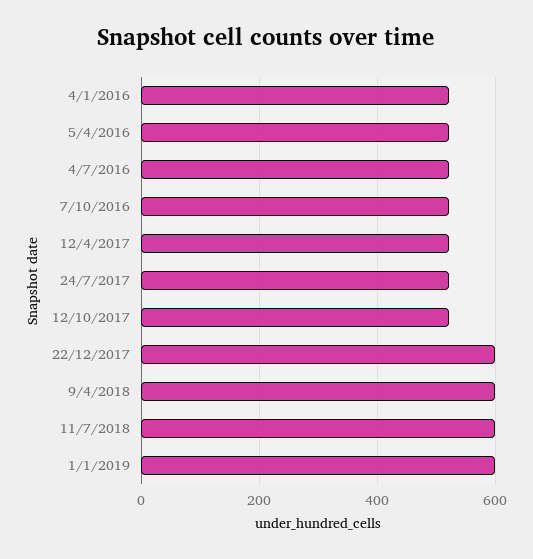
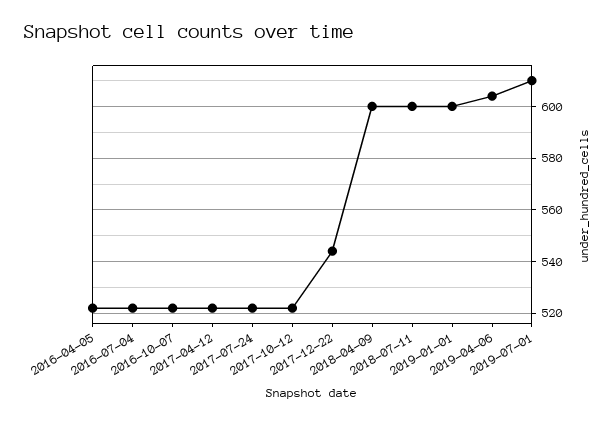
4/1/2016: 520 -> none
22/12/2017: 600 -> 545
2019-04-06: none -> 605
2019-07-01: none -> 610

